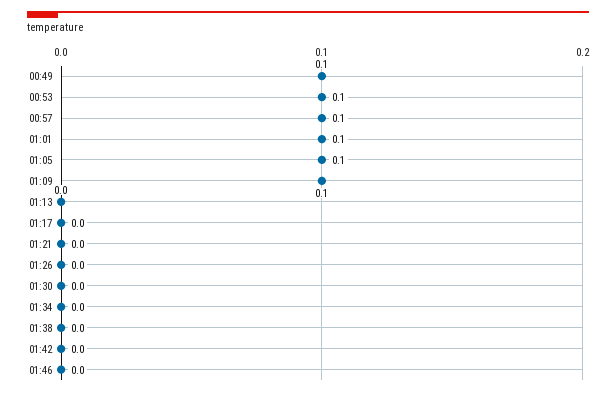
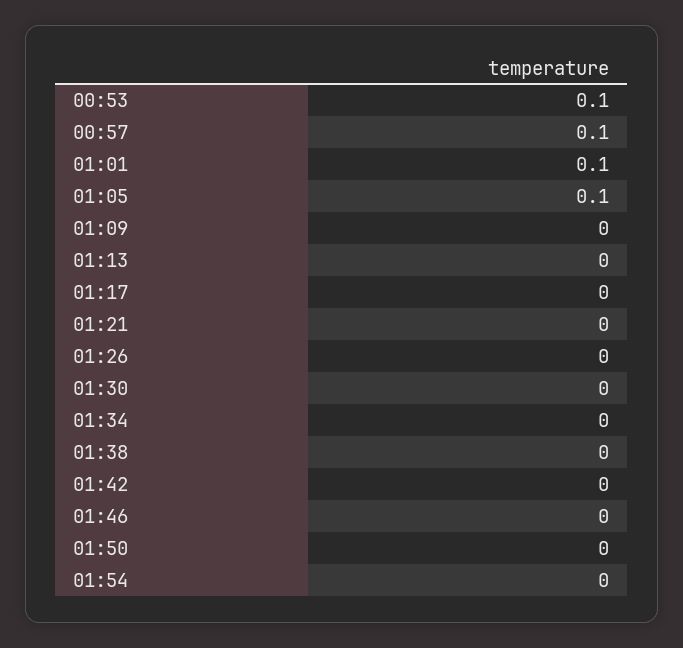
00:49: 0.1 -> none
01:09: 0.1 -> 0
01:50: none -> 0
01:54: none -> 0

